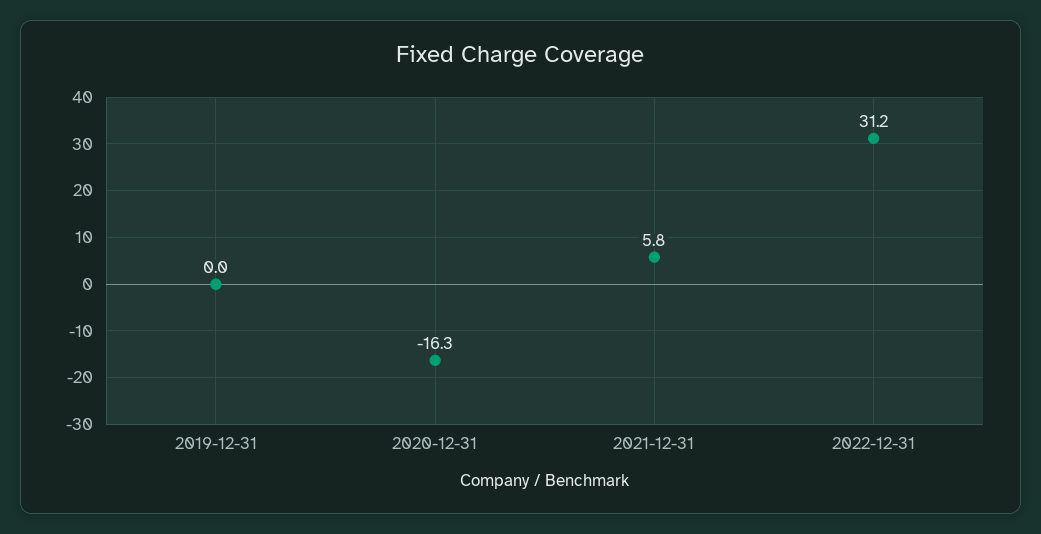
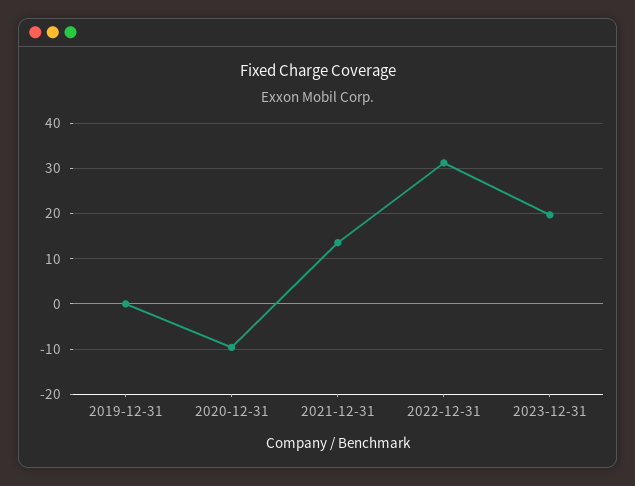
2020-12-31: -16.3 -> -10
2021-12-31: 5.8 -> 14
2023-12-31: none -> 20

